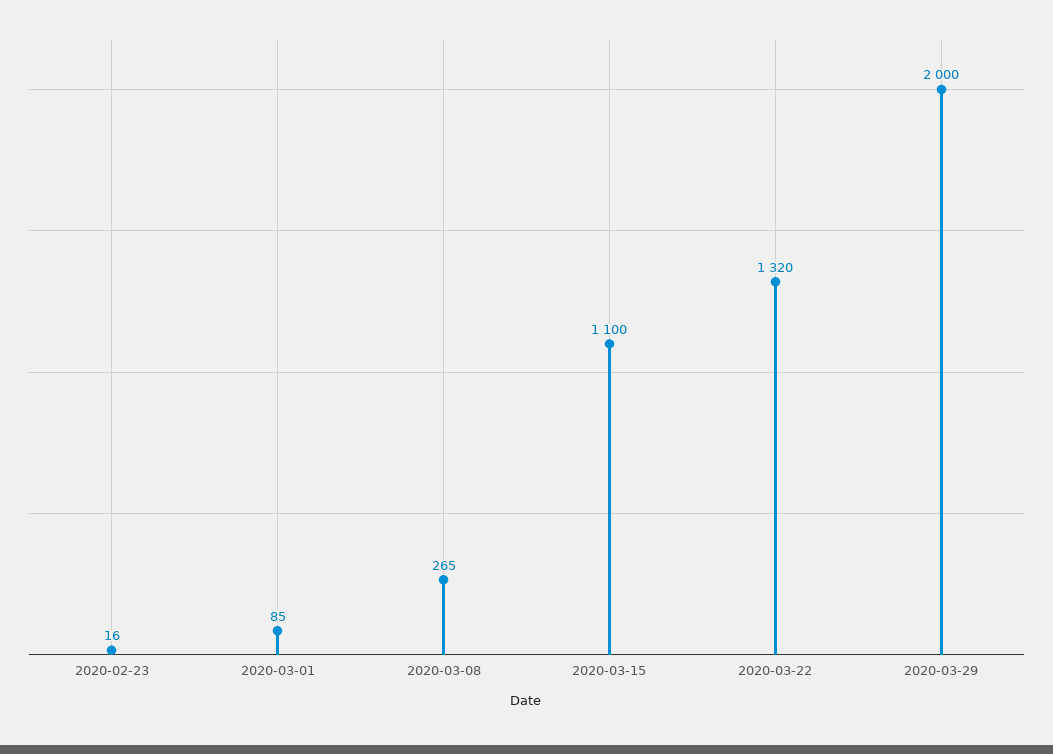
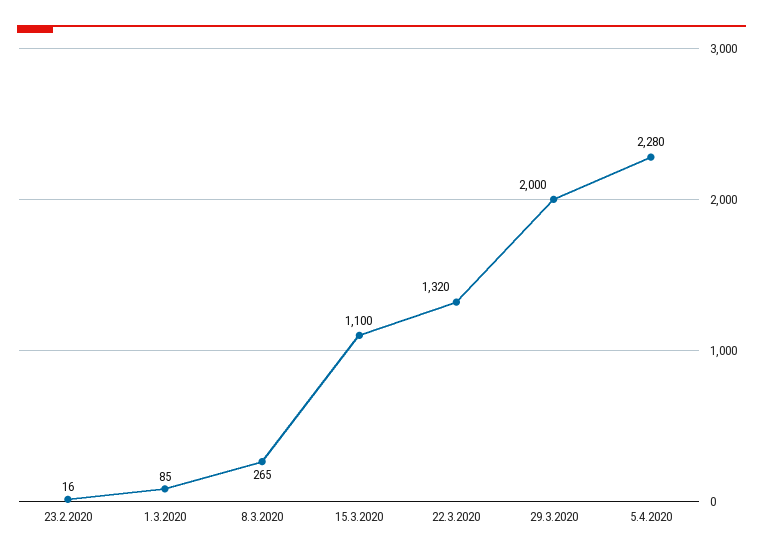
5.4.2020: none -> 2280

